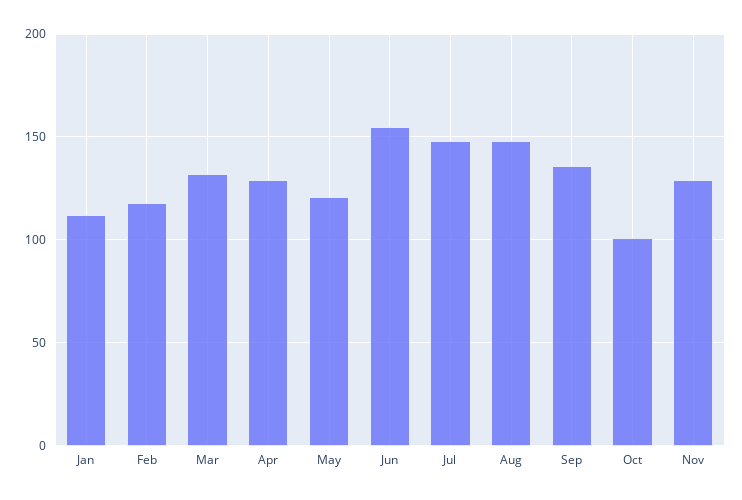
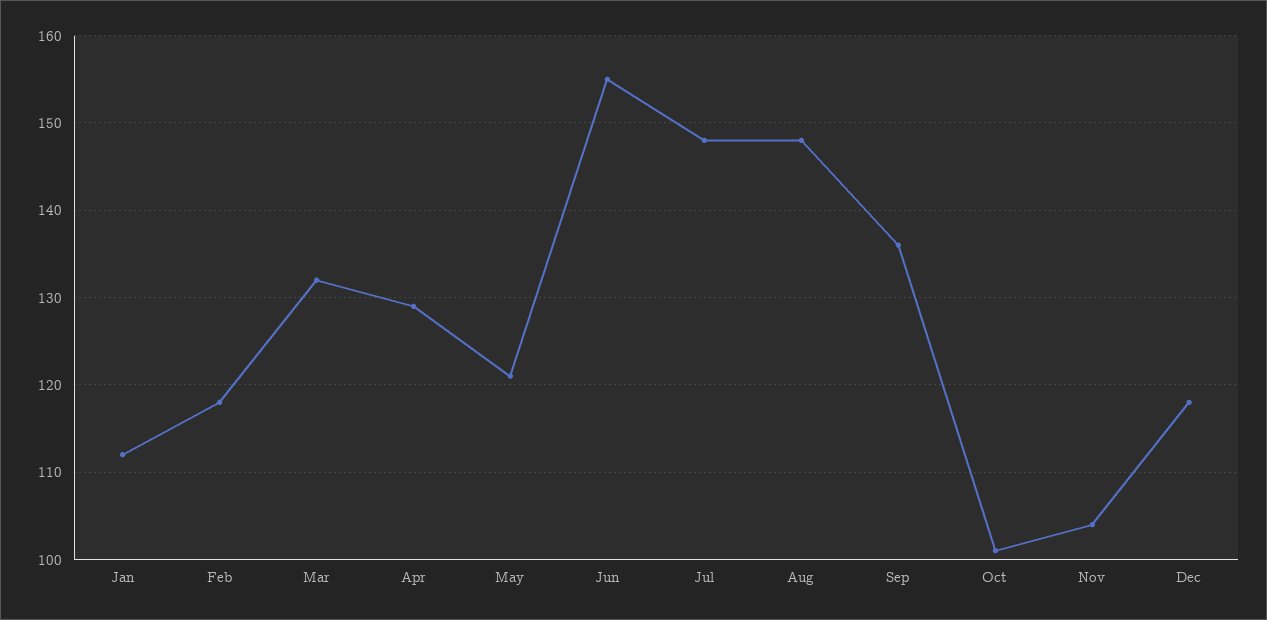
Nov: 130 -> 104
Dec: none -> 118

